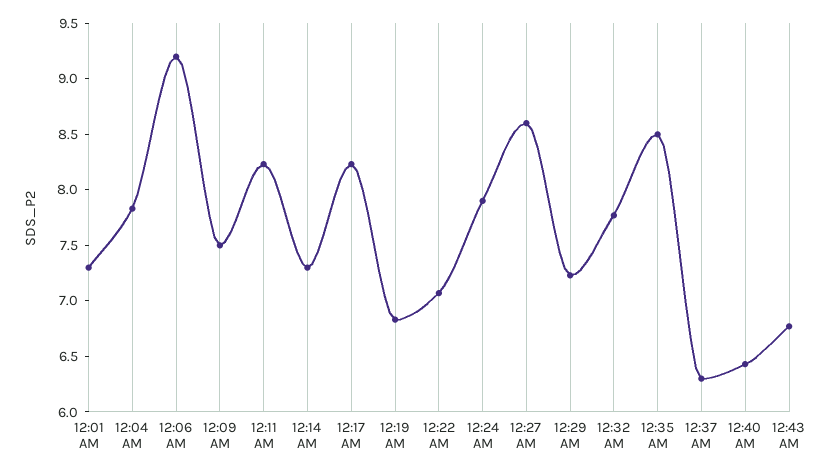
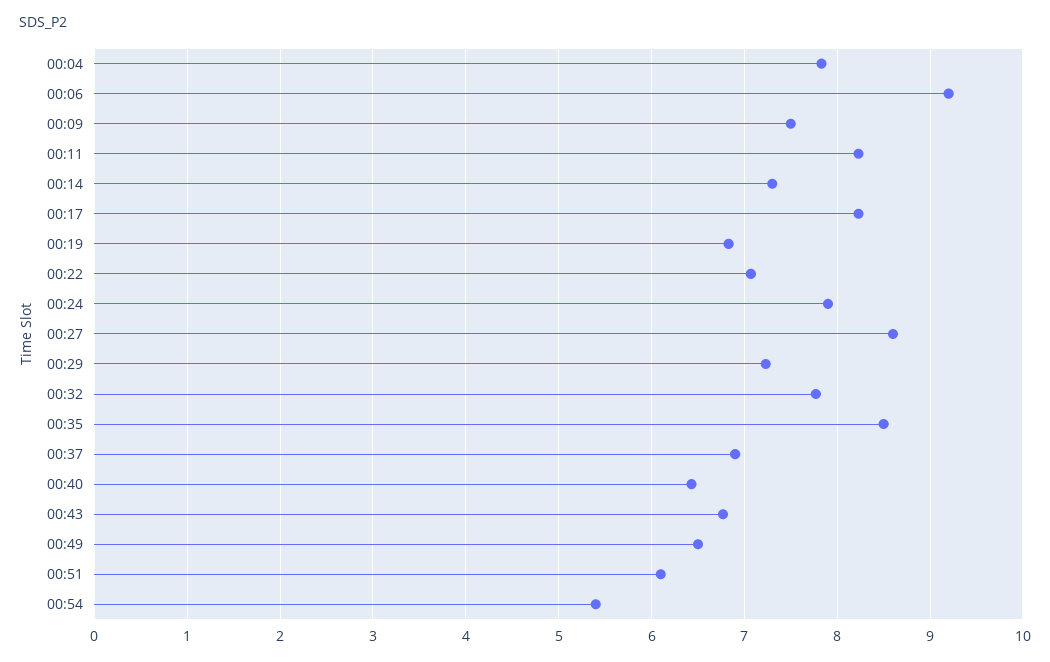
12:01 AM: 7.3 -> none
12:37 AM: 6.3 -> 6.9
00:49: none -> 6.5
00:51: none -> 6.1
00:54: none -> 5.4

